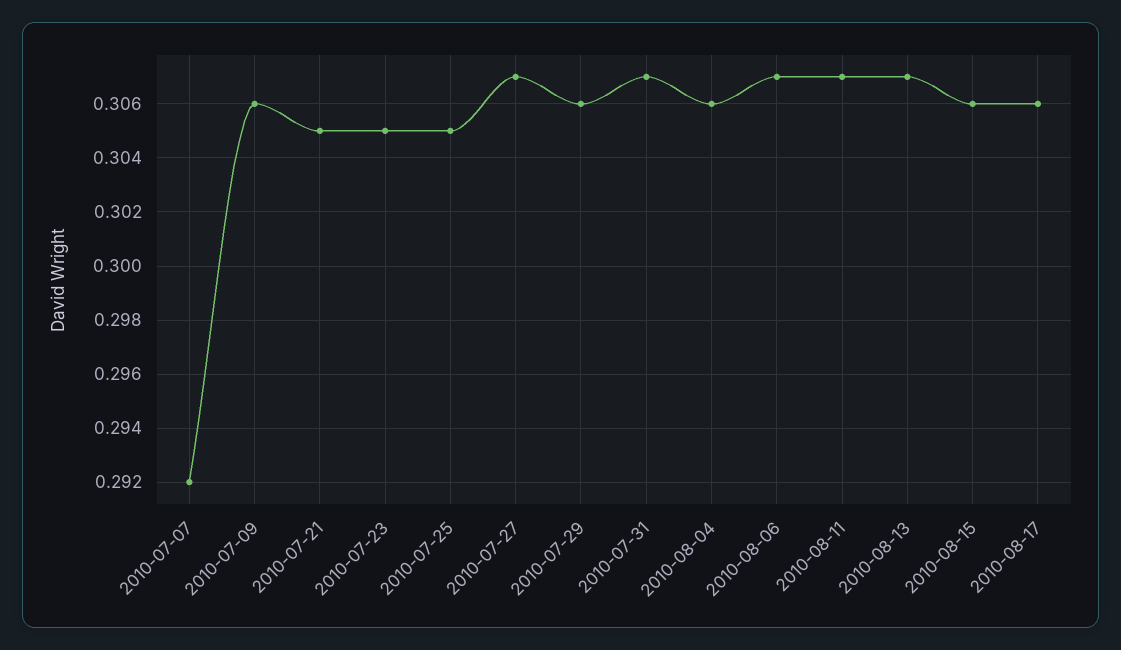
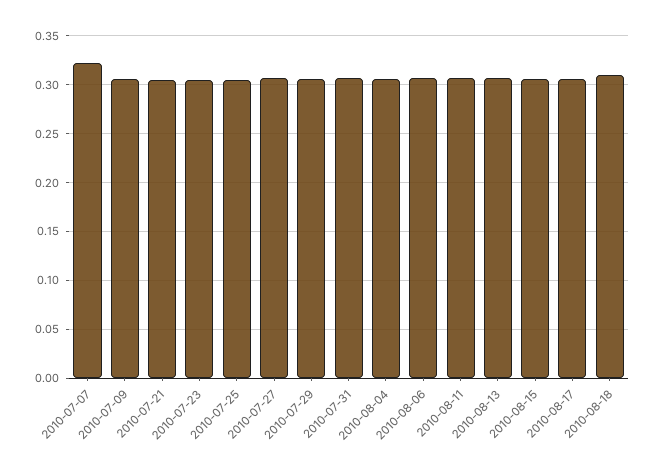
2010-07-07: 0.292 -> 0.32
2010-08-18: none -> 0.31

